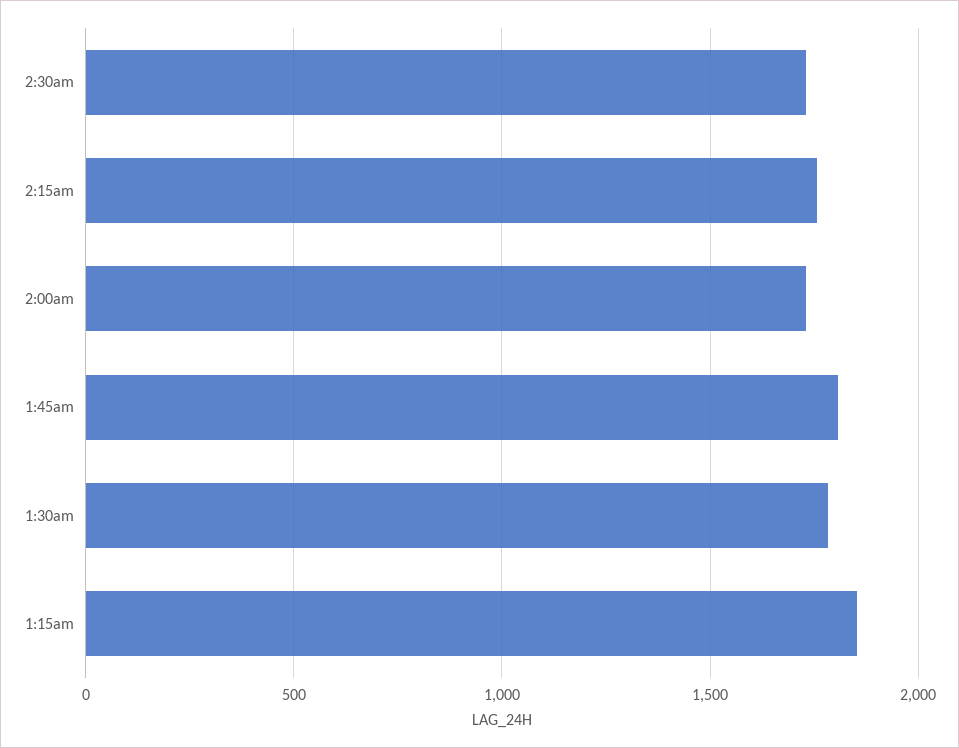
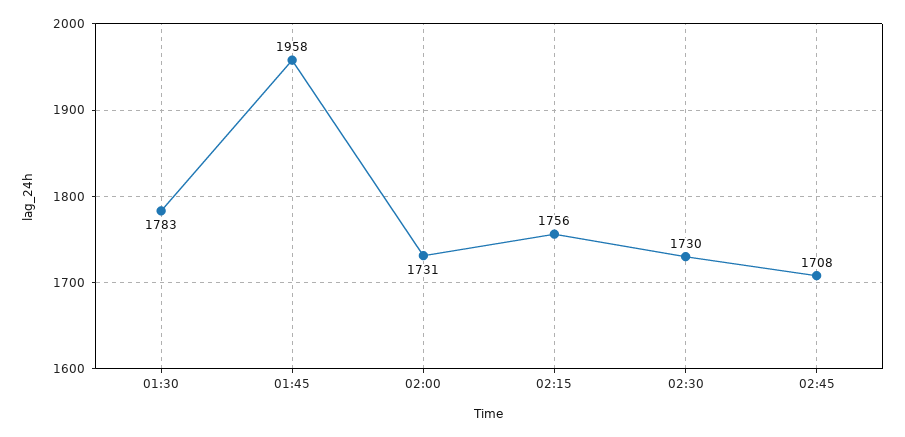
1:45am: 1800 -> 1958
1:15am: 1850 -> none
02:45: none -> 1708

